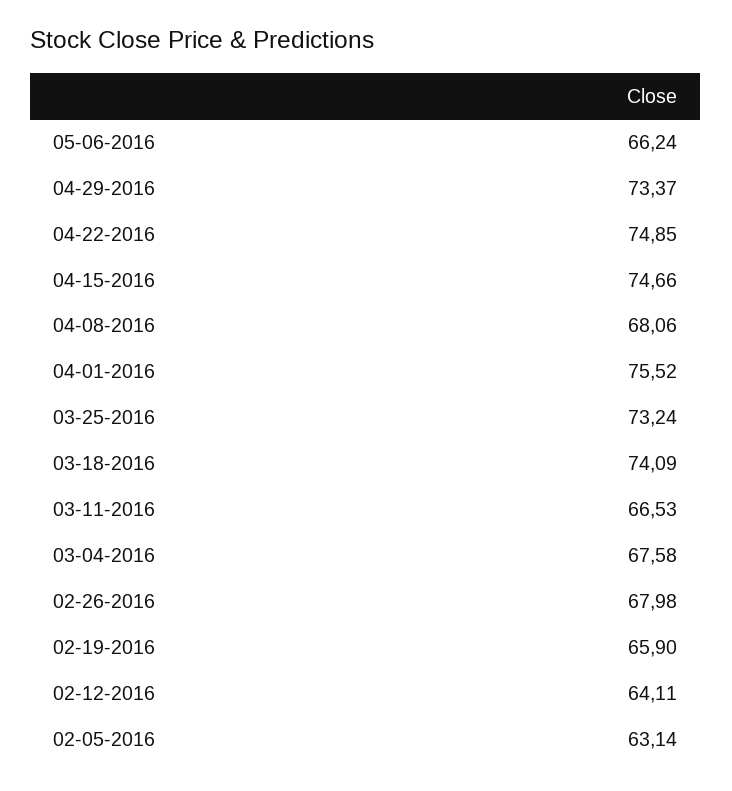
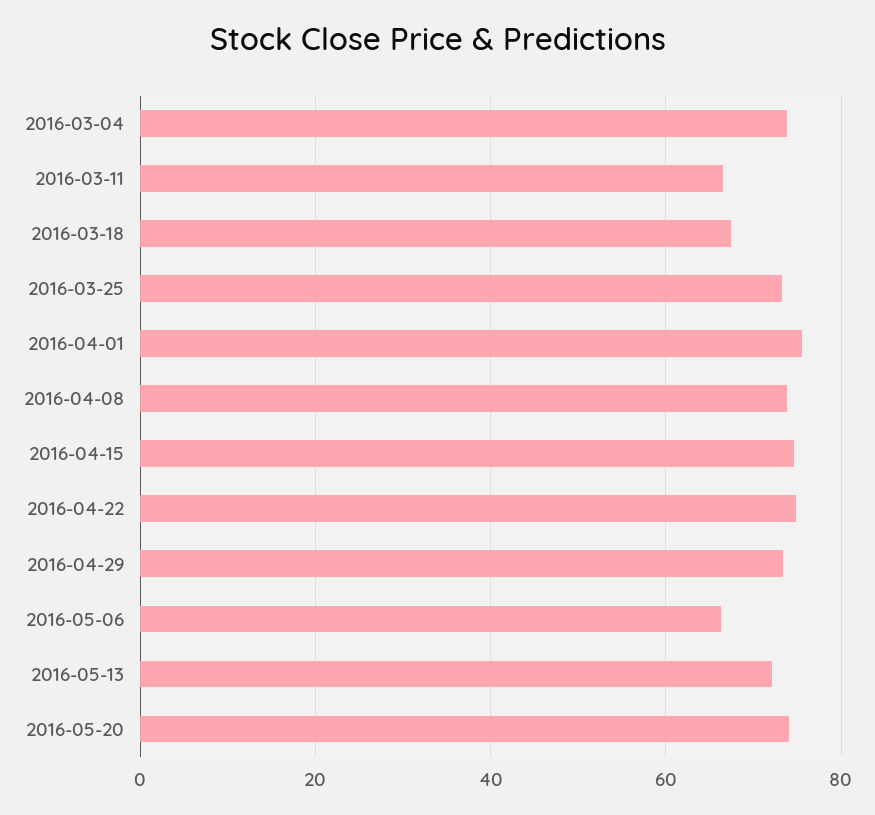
04-08-2016: 68.06 -> 74
03-18-2016: 74.09 -> 68
03-04-2016: 67.58 -> 74
02-26-2016: 67.98 -> none
02-19-2016: 65.9 -> none
02-12-2016: 64.11 -> none
02-05-2016: 63.14 -> none
2016-05-13: none -> 72
2016-05-20: none -> 74

